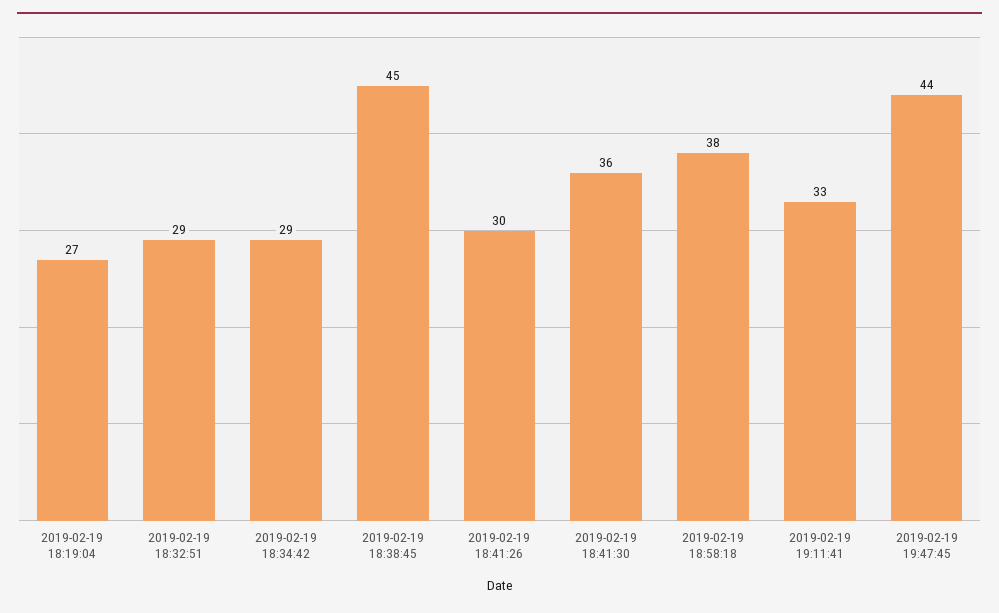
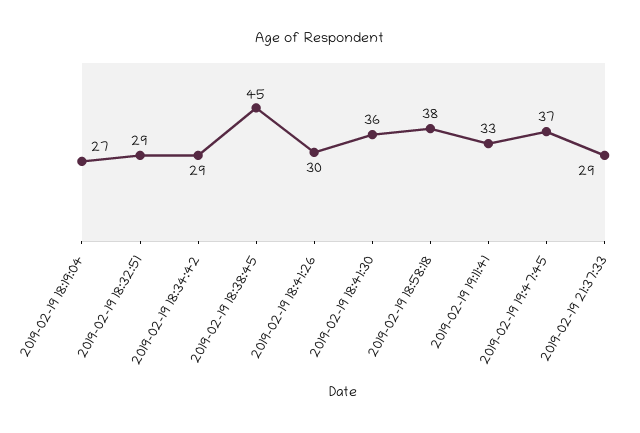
2019-02-19 19:47:45: 44 -> 37
2019-02-19 21:37:33: none -> 29

